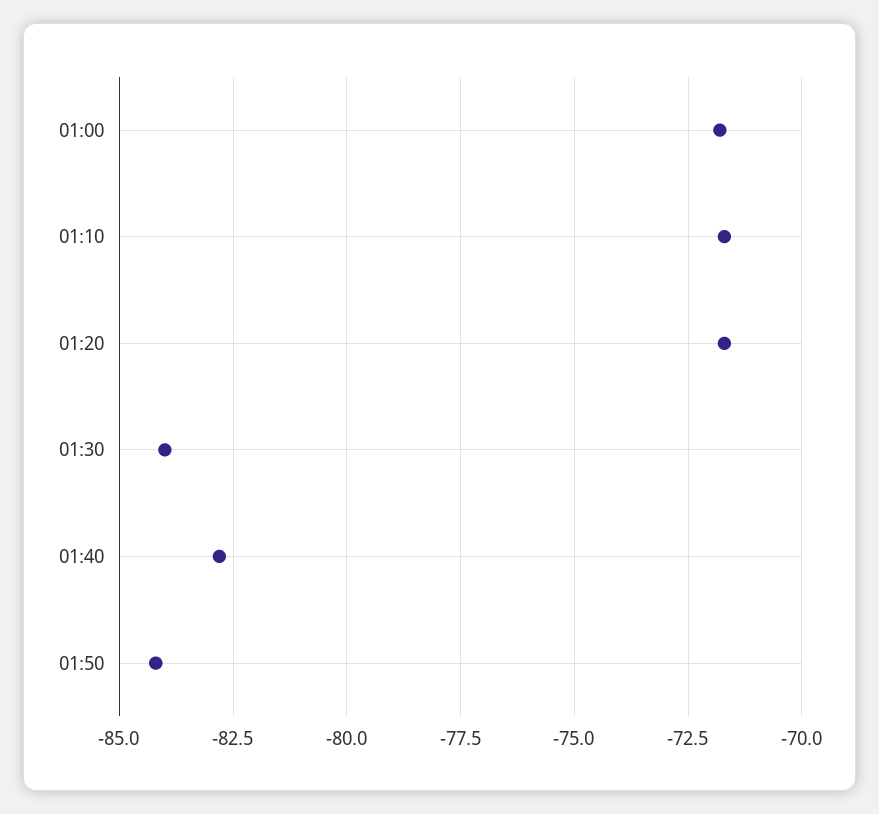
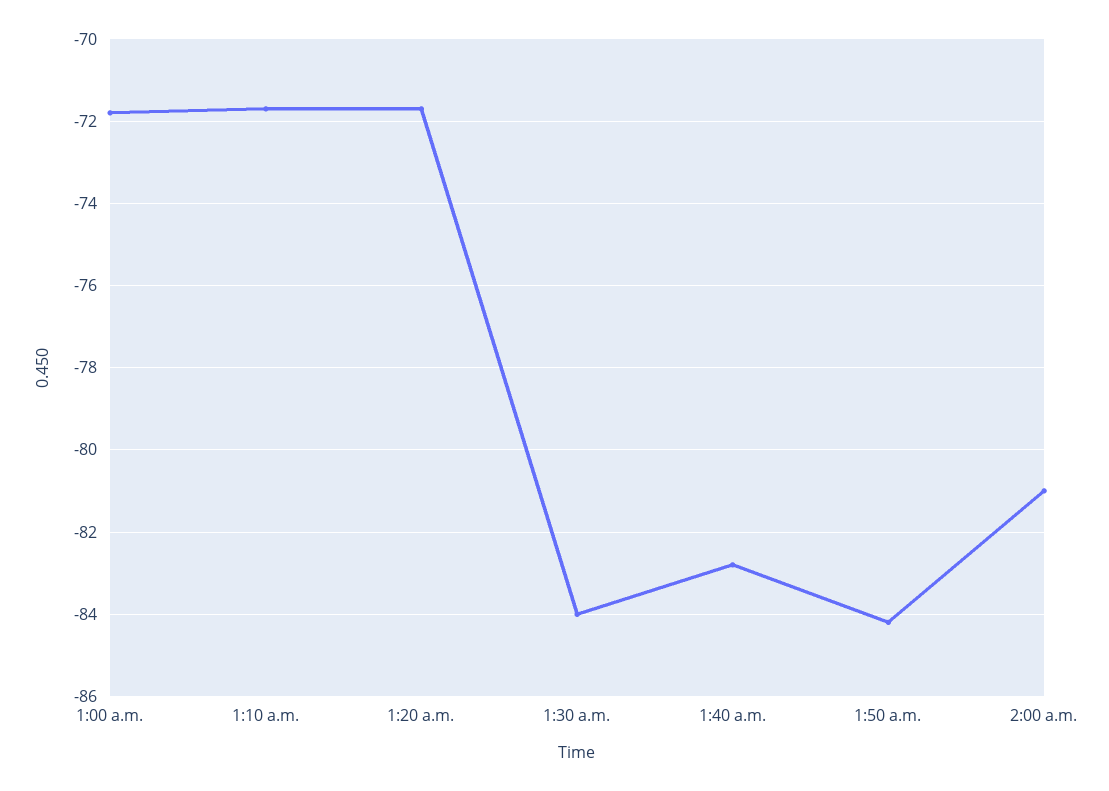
2:00 a.m.: none -> -81

